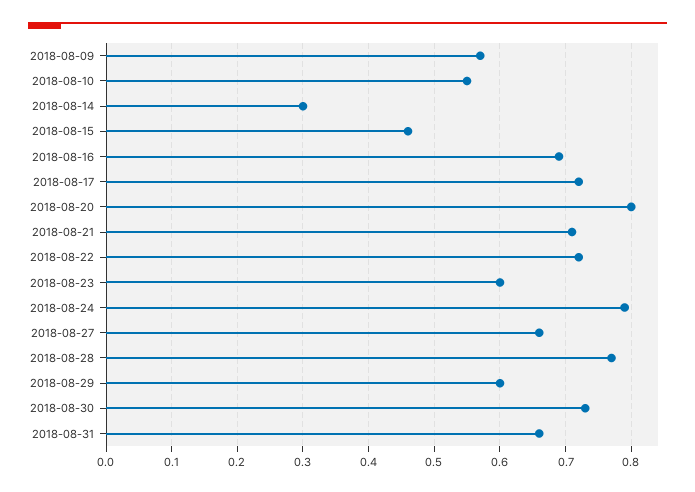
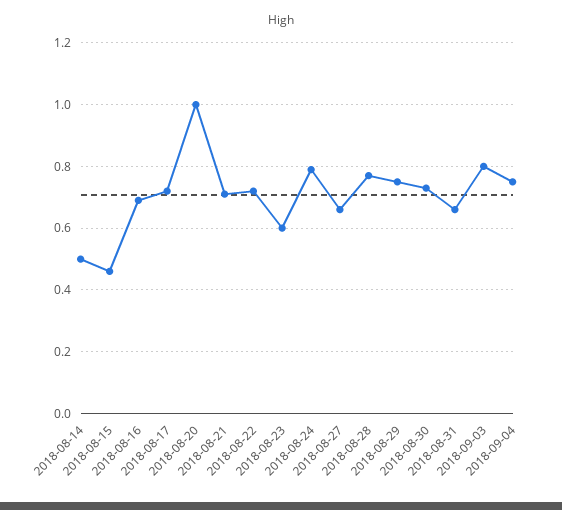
2018-08-09: 0.57 -> none
2018-08-10: 0.55 -> none
2018-08-14: 0.3 -> 0.5
2018-08-20: 0.8 -> 1
2018-08-29: 0.6 -> 0.75
2018-09-03: none -> 0.8
2018-09-04: none -> 0.75

